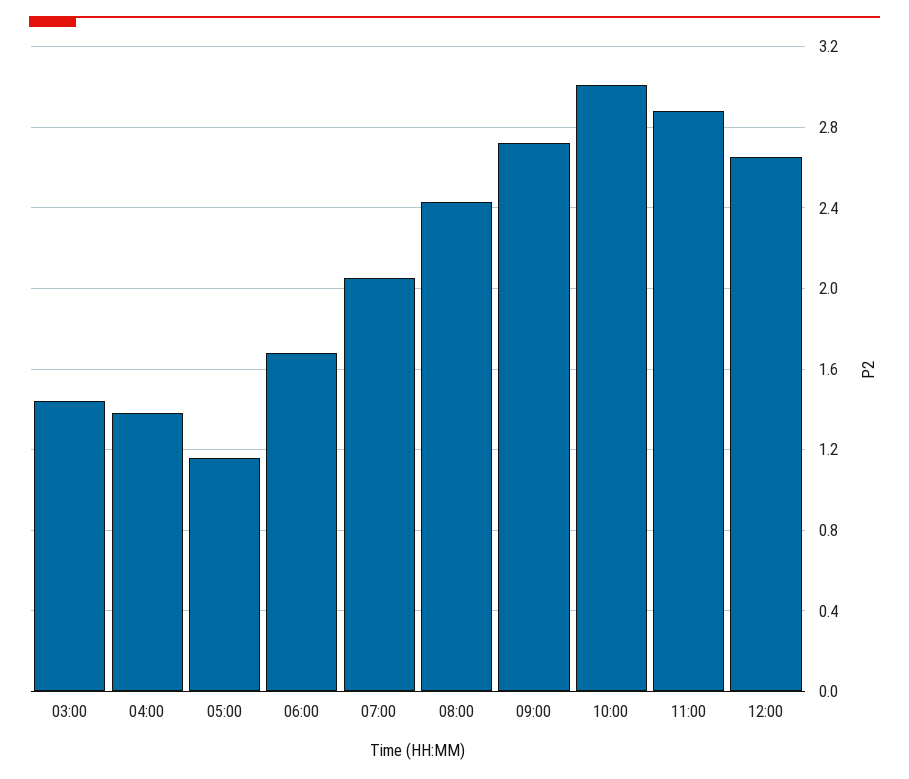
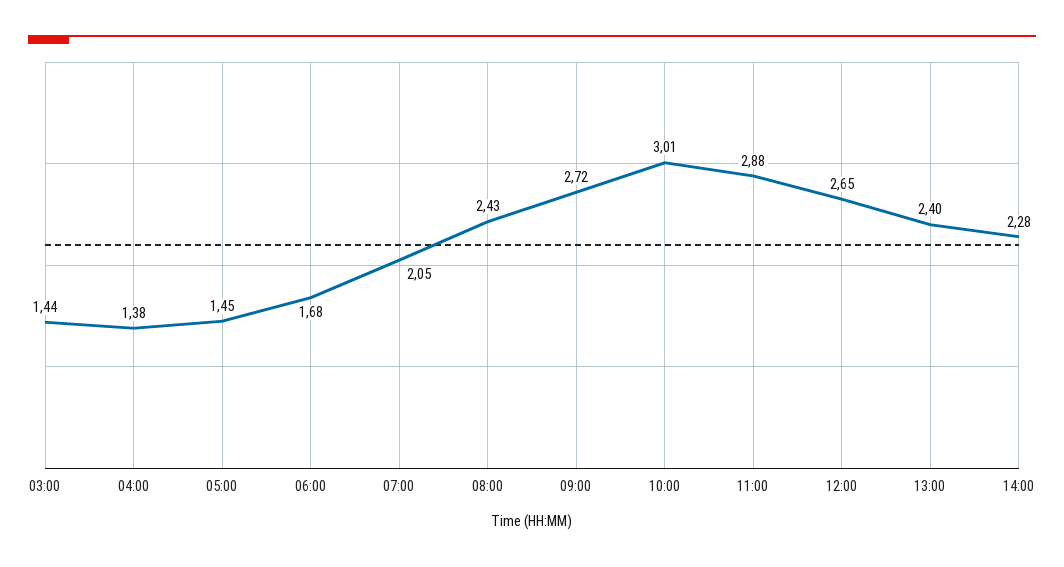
05:00: 1.15 -> 1.45
13:00: none -> 2.4
14:00: none -> 2.28

